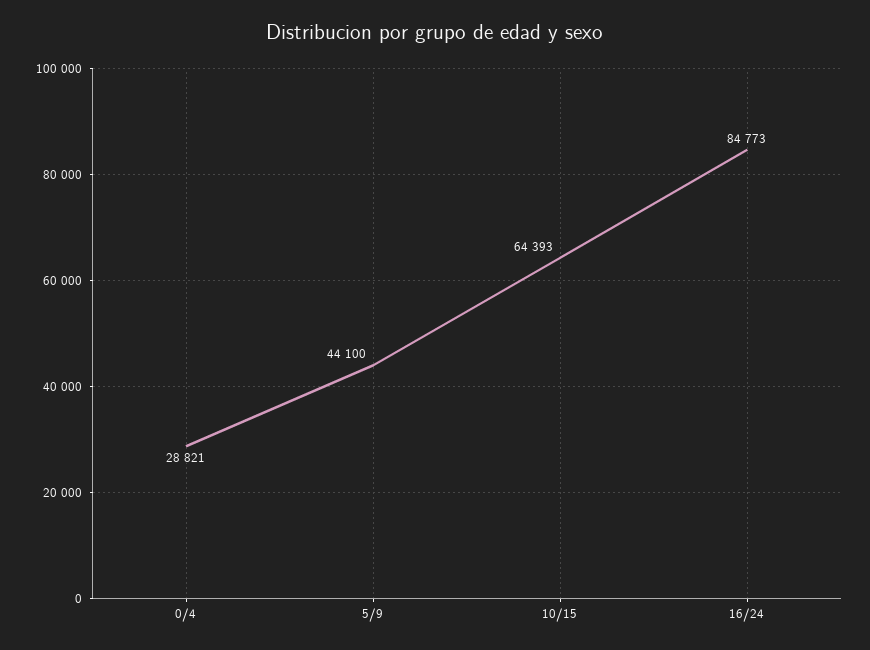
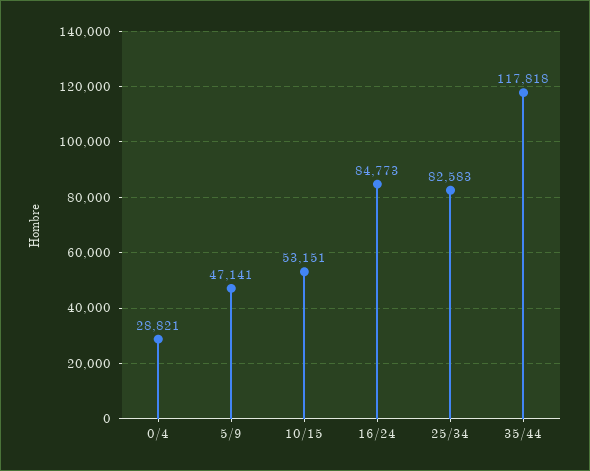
5/9: 44100 -> 47141
10/15: 64393 -> 53151
25/34: none -> 82583
35/44: none -> 117818

